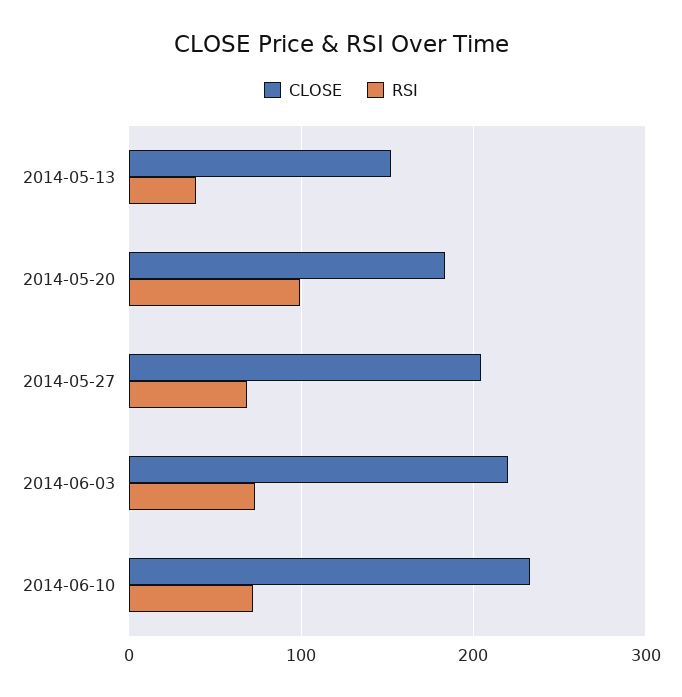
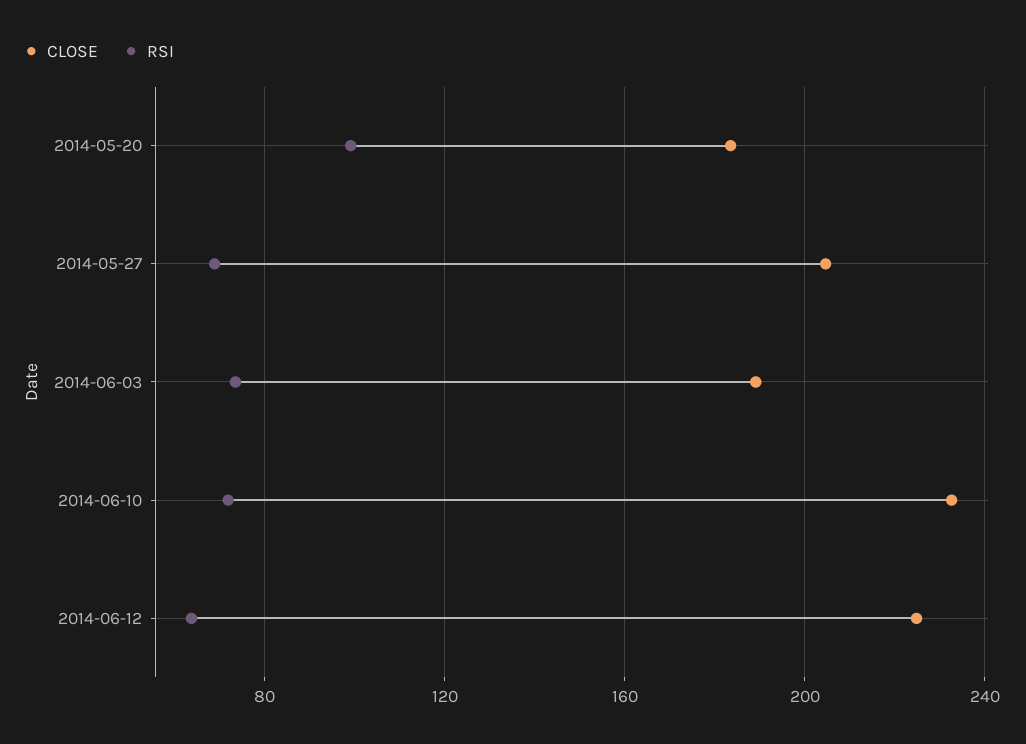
CLOSE, 2014-05-13: 150 -> none
RSI, 2014-05-13: 40 -> none
CLOSE, 2014-06-03: 220 -> 190
CLOSE, 2014-06-12: none -> 225
RSI, 2014-06-12: none -> 65

